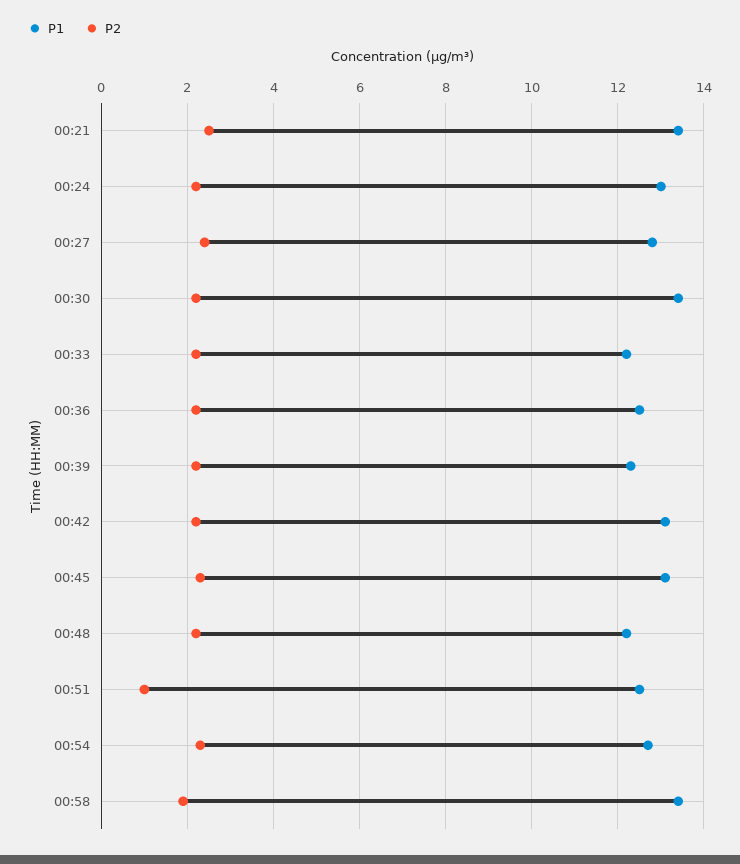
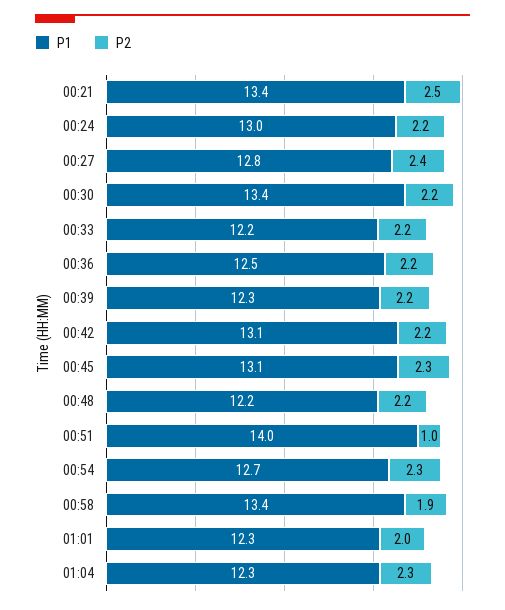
P1, 00:51: 12.5 -> 14
P1, 01:01: none -> 12.3
P2, 01:01: none -> 2
P1, 01:04: none -> 12.3
P2, 01:04: none -> 2.3

